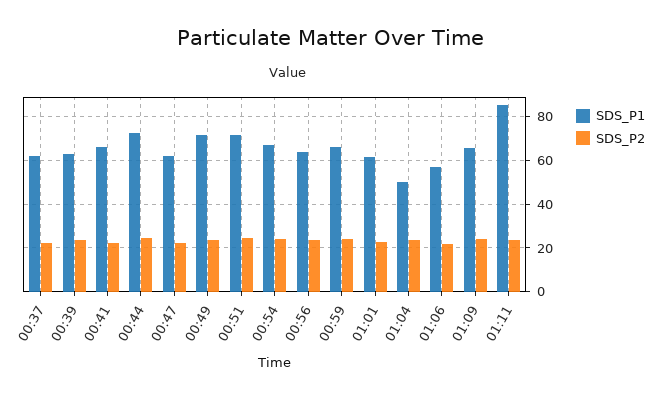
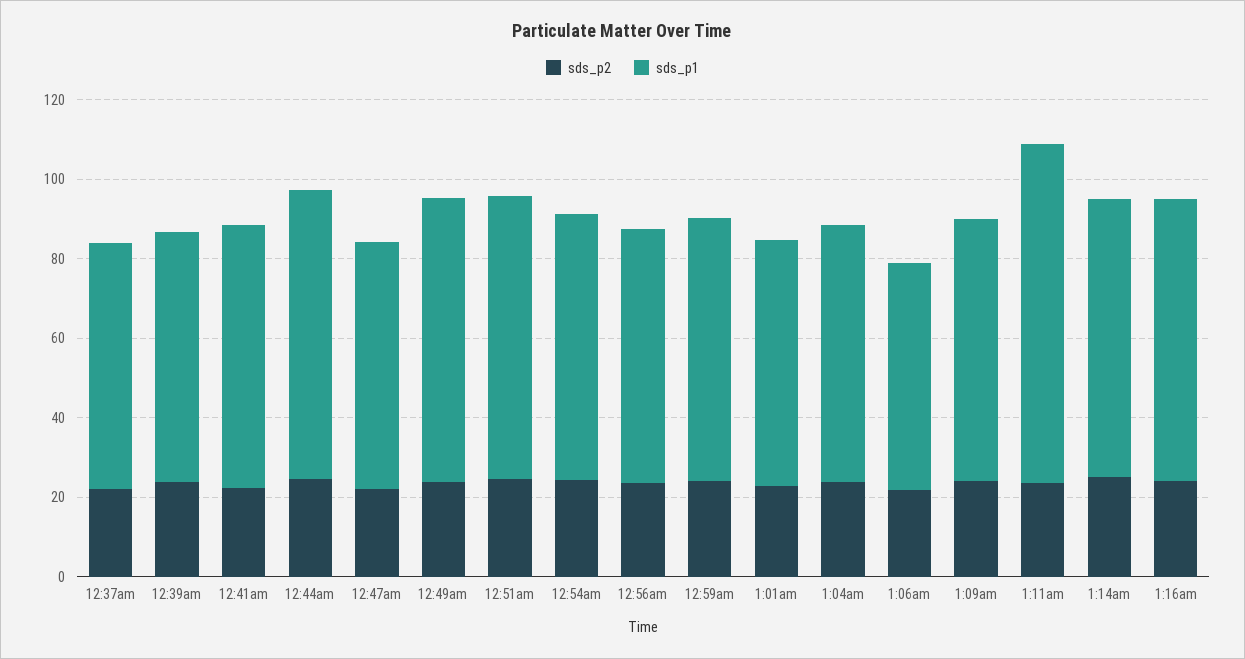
SDS_P1, 01:04: 50 -> 65
SDS_P2, 1:14am: none -> 25
SDS_P1, 1:14am: none -> 70
SDS_P2, 1:16am: none -> 25
SDS_P1, 1:16am: none -> 70

